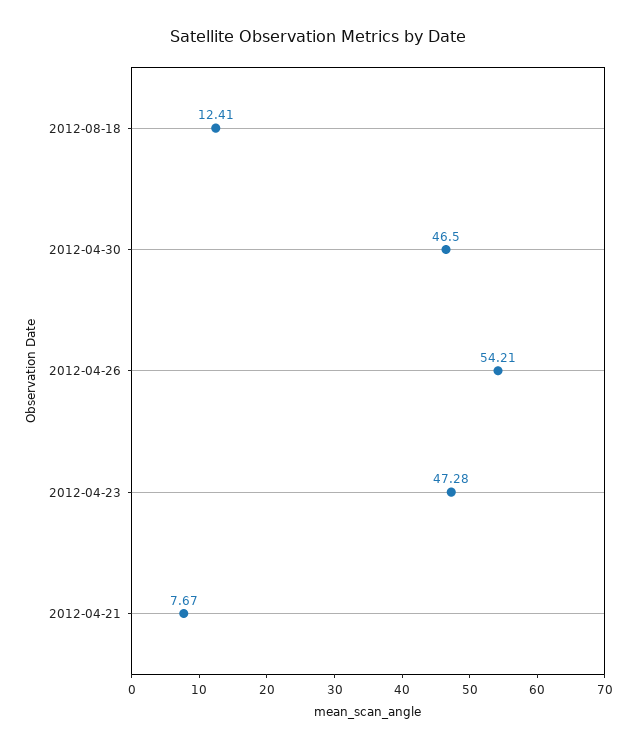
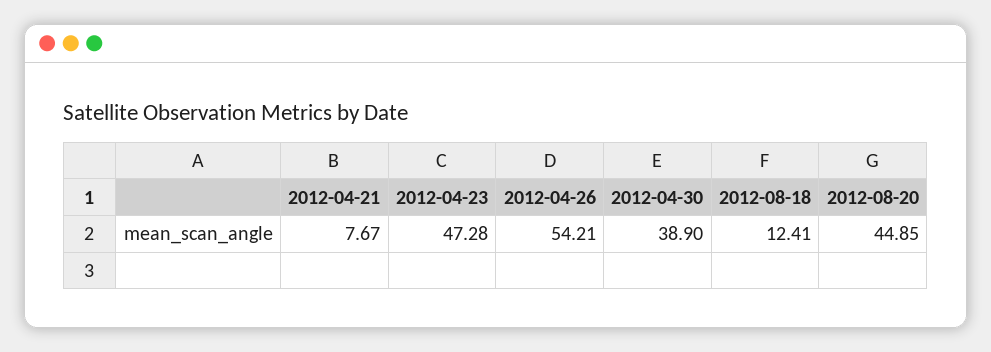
2012-04-30: 46.5 -> 38.9
2012-08-20: none -> 44.85

